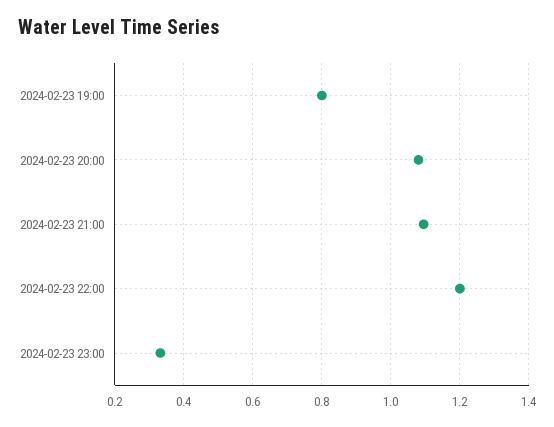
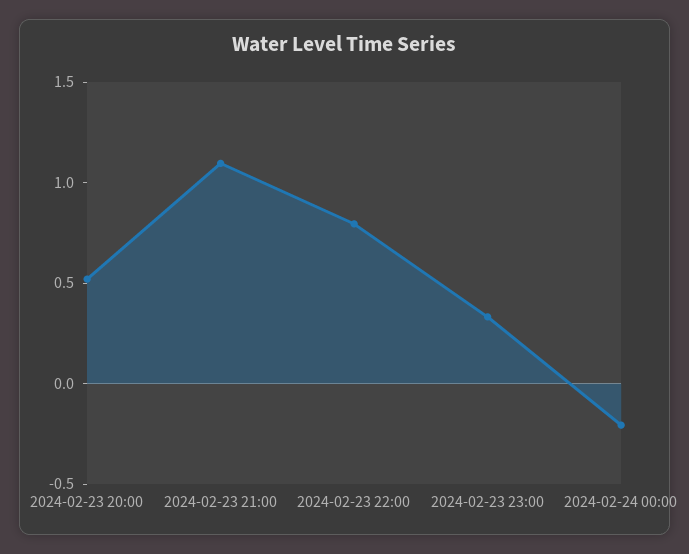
2024-02-23 19:00: 0.8 -> none
2024-02-23 20:00: 1.08 -> 0.5
2024-02-23 22:00: 1.2 -> 0.8
2024-02-24 00:00: none -> -0.2

